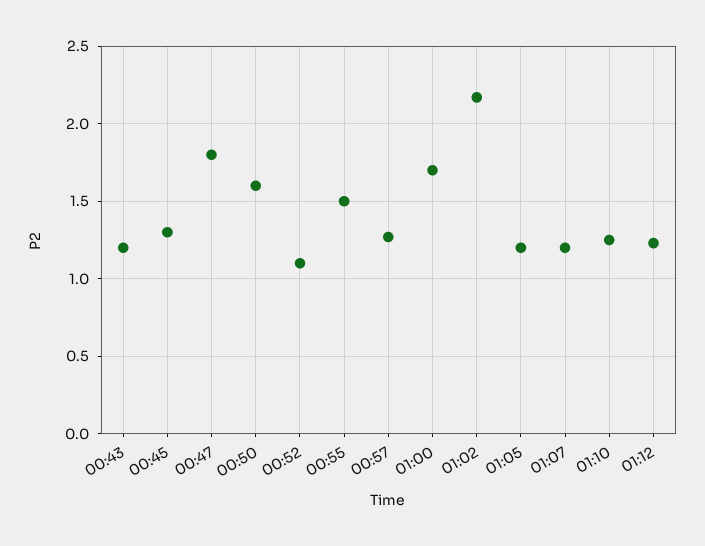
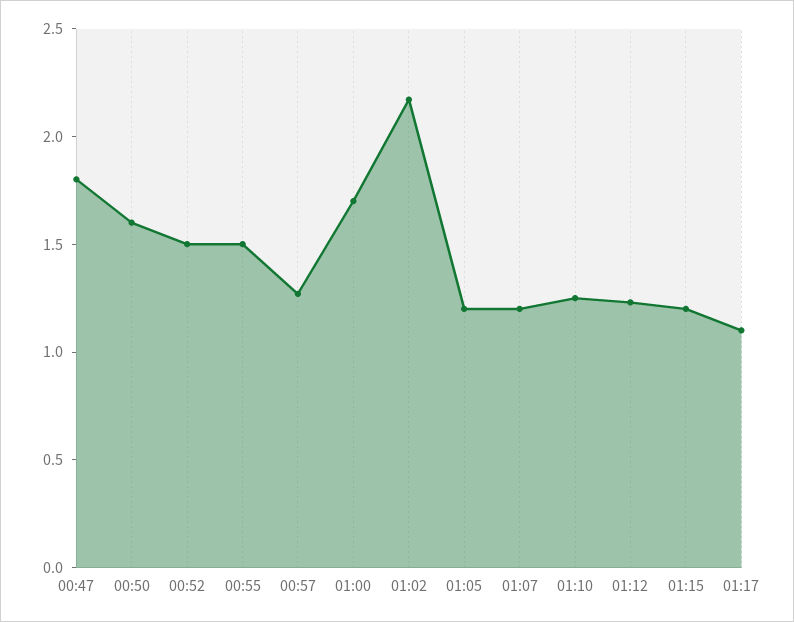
00:43: 1.2 -> none
00:45: 1.3 -> none
00:52: 1.1 -> 1.5
01:15: none -> 1.2
01:17: none -> 1.1

